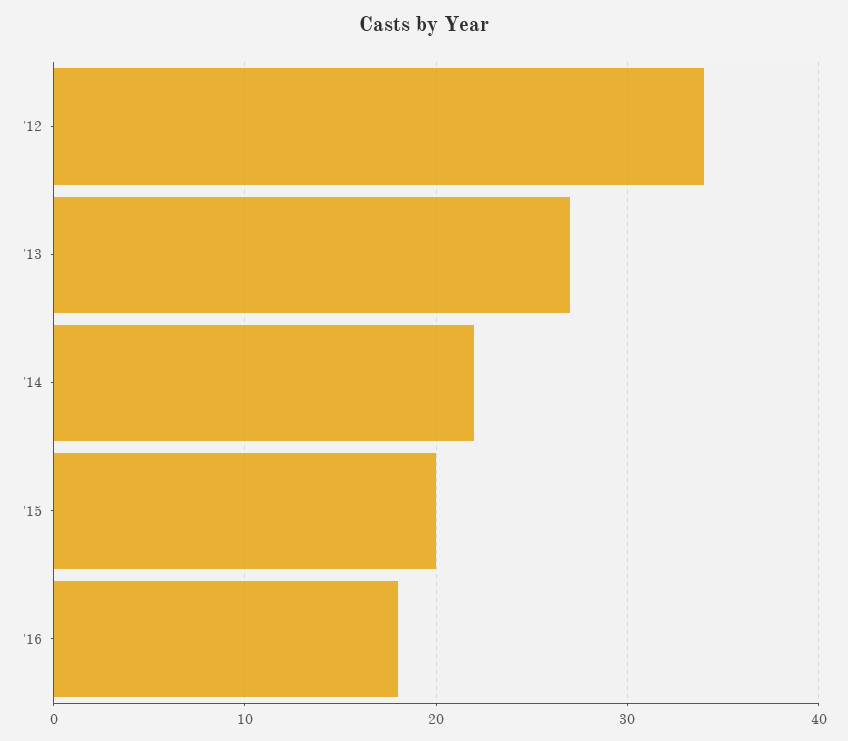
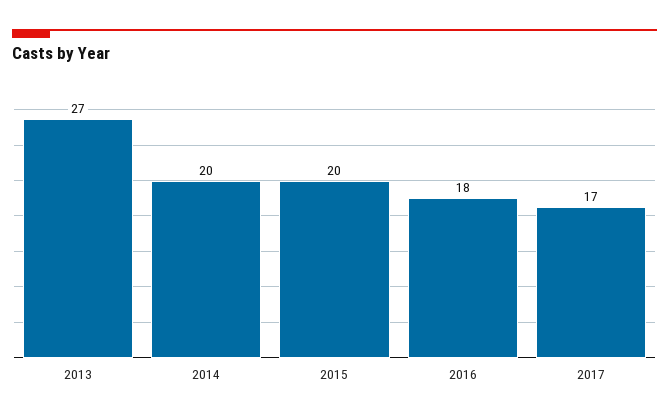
'12: 34 -> none
'14: 22 -> 20
2017: none -> 17

